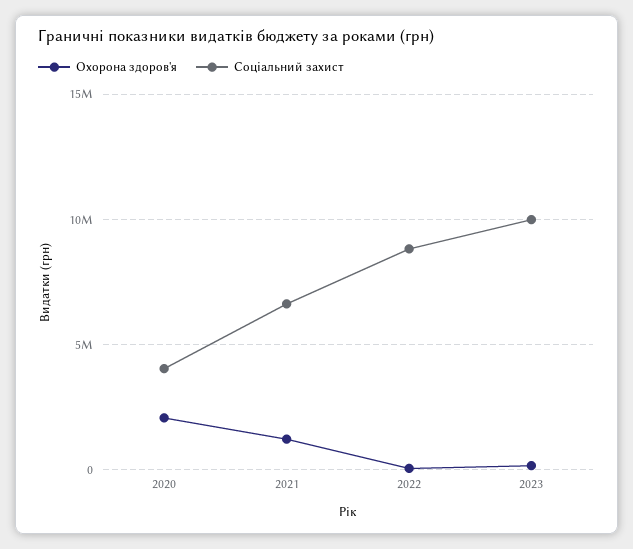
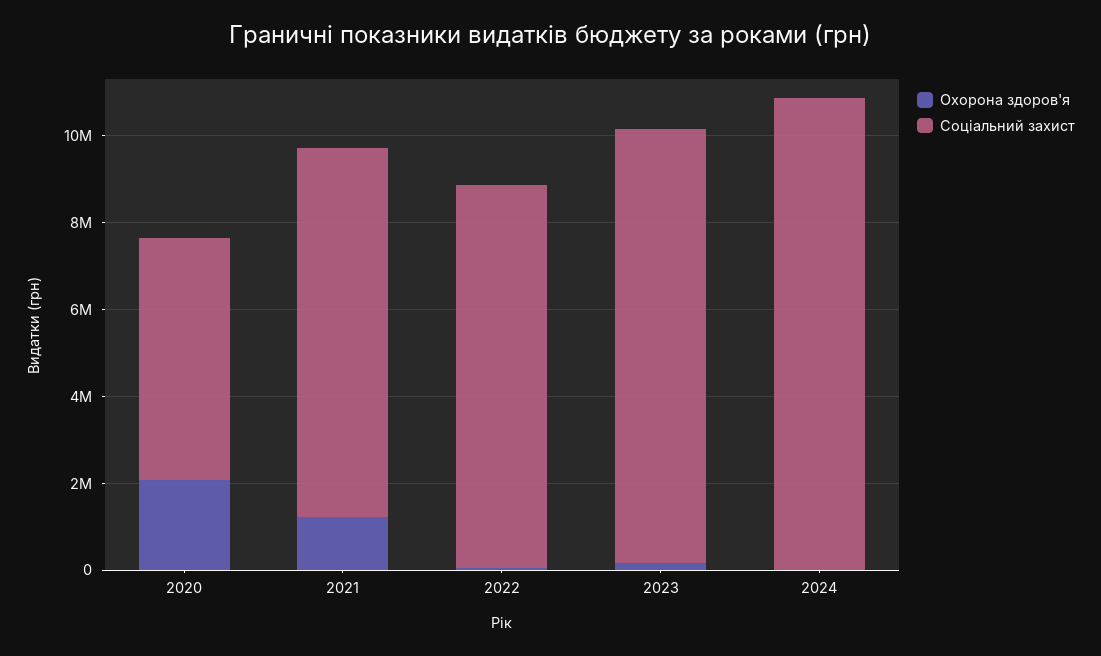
Соціальний захист, 2020: 4000000 -> 5500000
Соціальний захист, 2021: 6500000 -> 8500000
Охорона здоров'я, 2024: none -> 0
Соціальний захист, 2024: none -> 11000000

